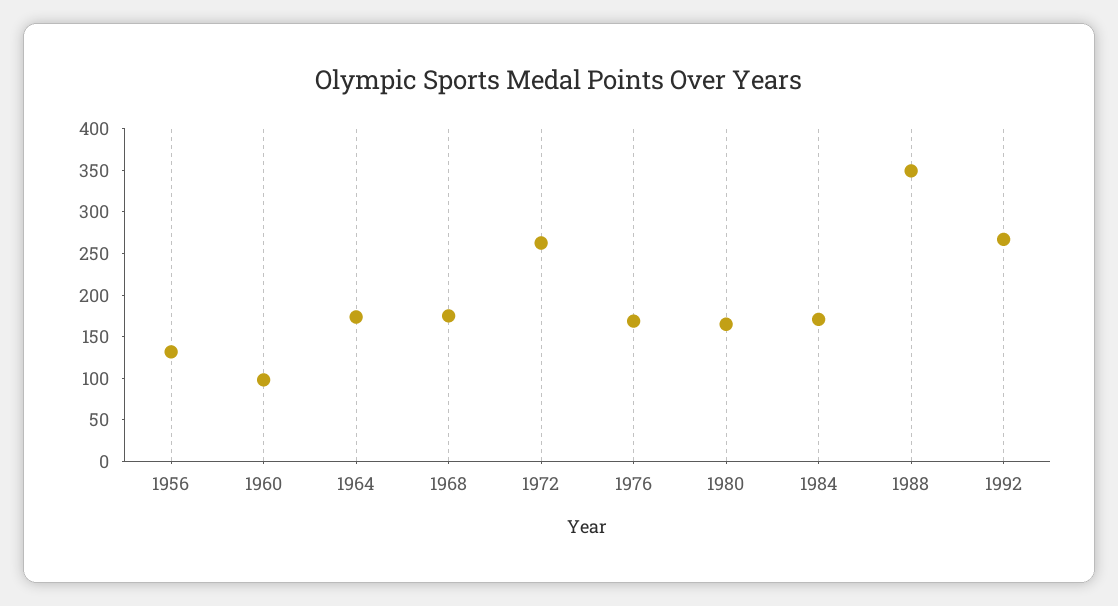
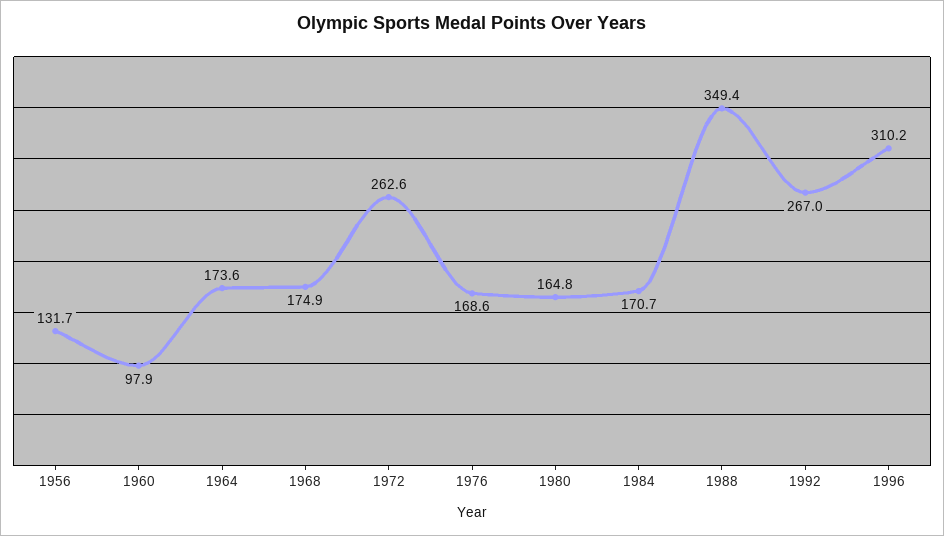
1996: none -> 310.2

